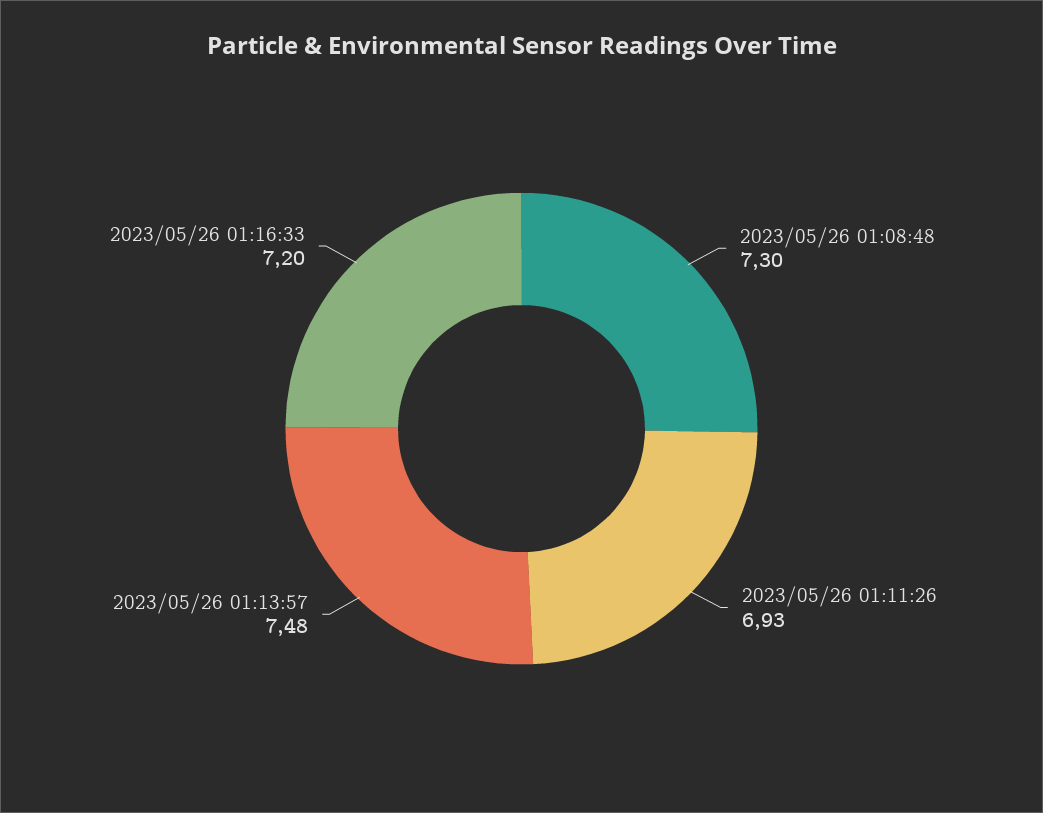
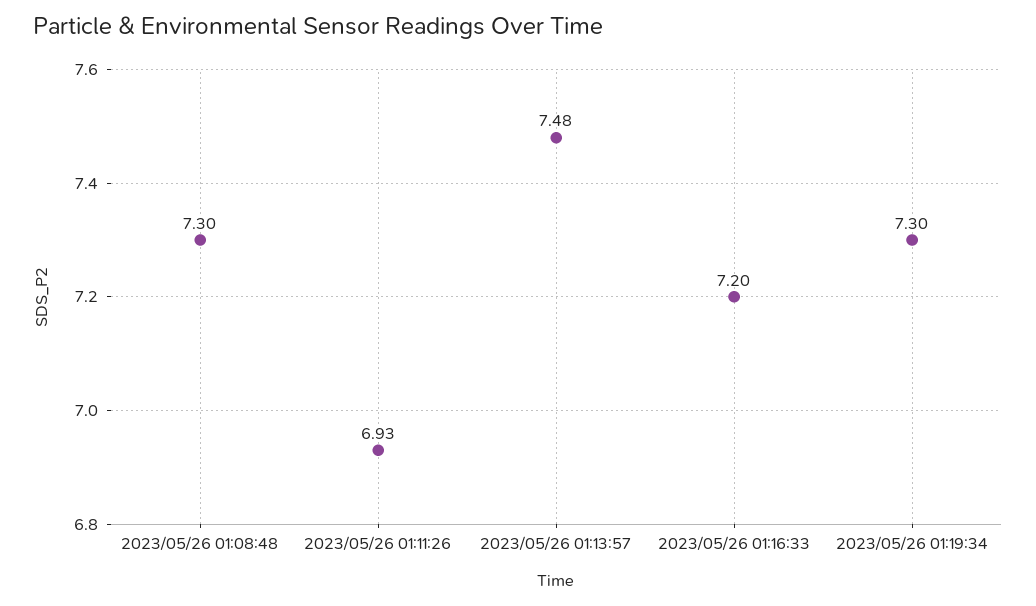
2023/05/26 01:19:34: none -> 7.3

